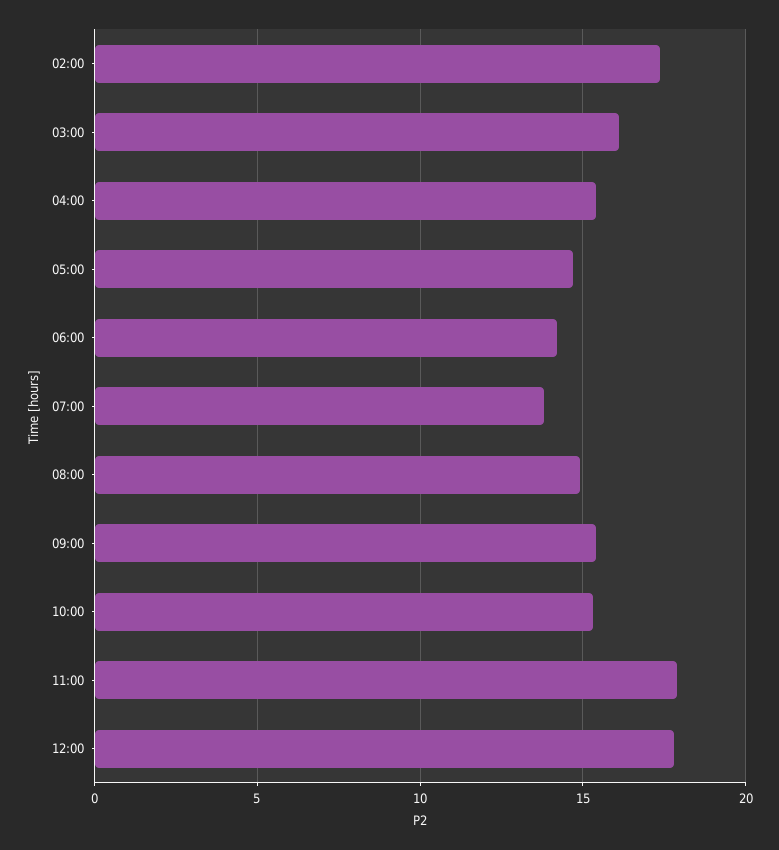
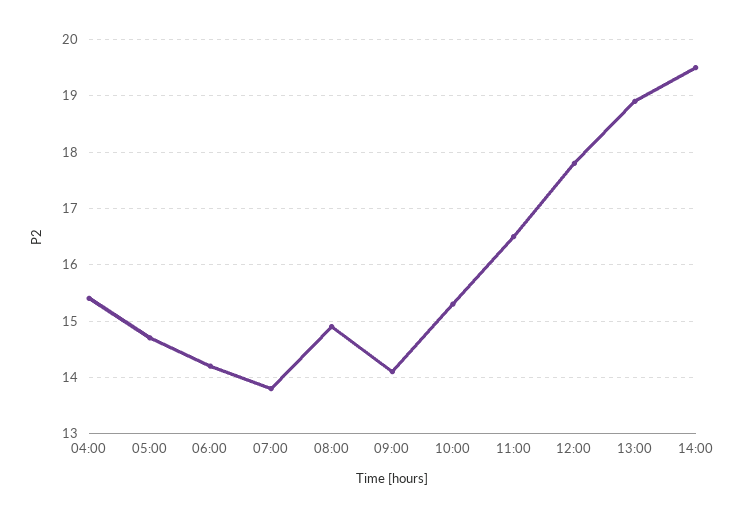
02:00: 17.5 -> none
03:00: 16 -> none
09:00: 15.5 -> 14
11:00: 18 -> 16.5
13:00: none -> 19
14:00: none -> 19.5

